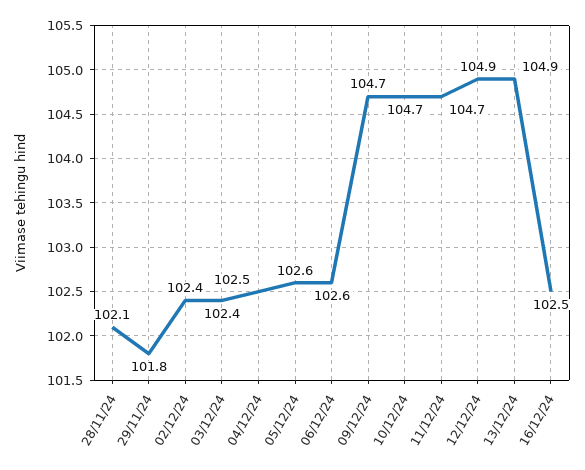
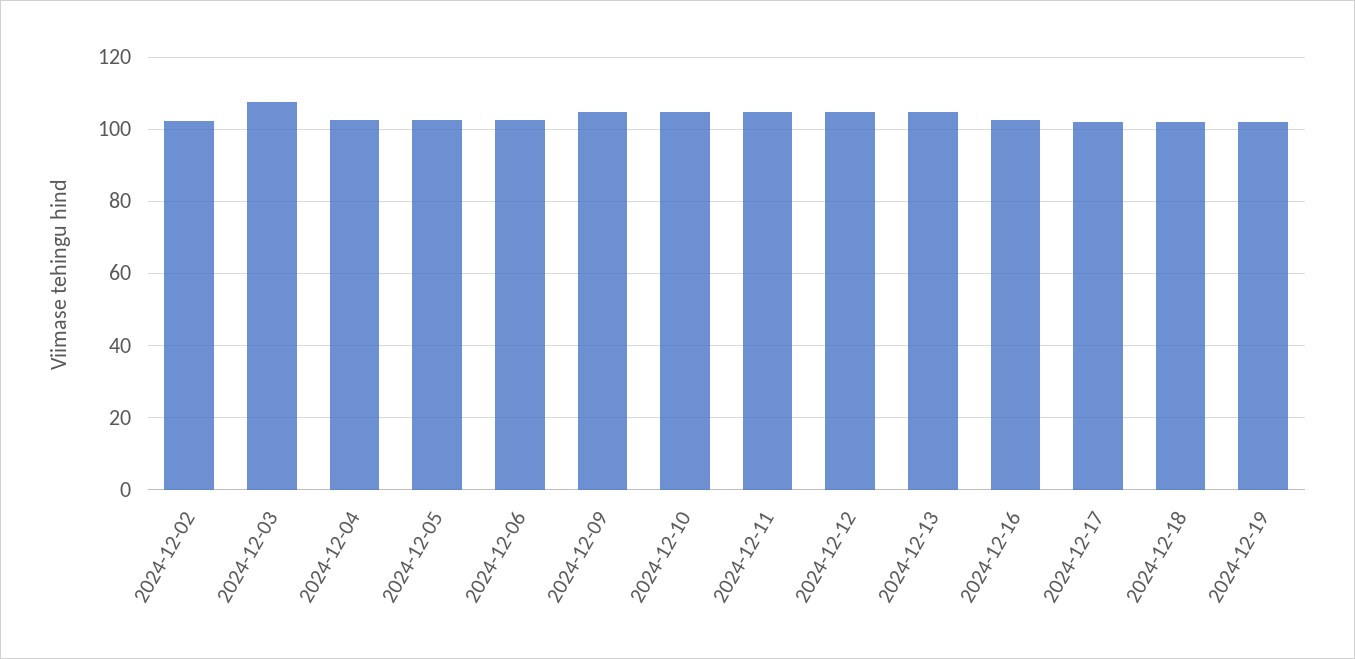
28/11/24: 102.1 -> none
29/11/24: 101.8 -> none
03/12/24: 102.4 -> 108
2024-12-17: none -> 102
2024-12-18: none -> 102
2024-12-19: none -> 102

